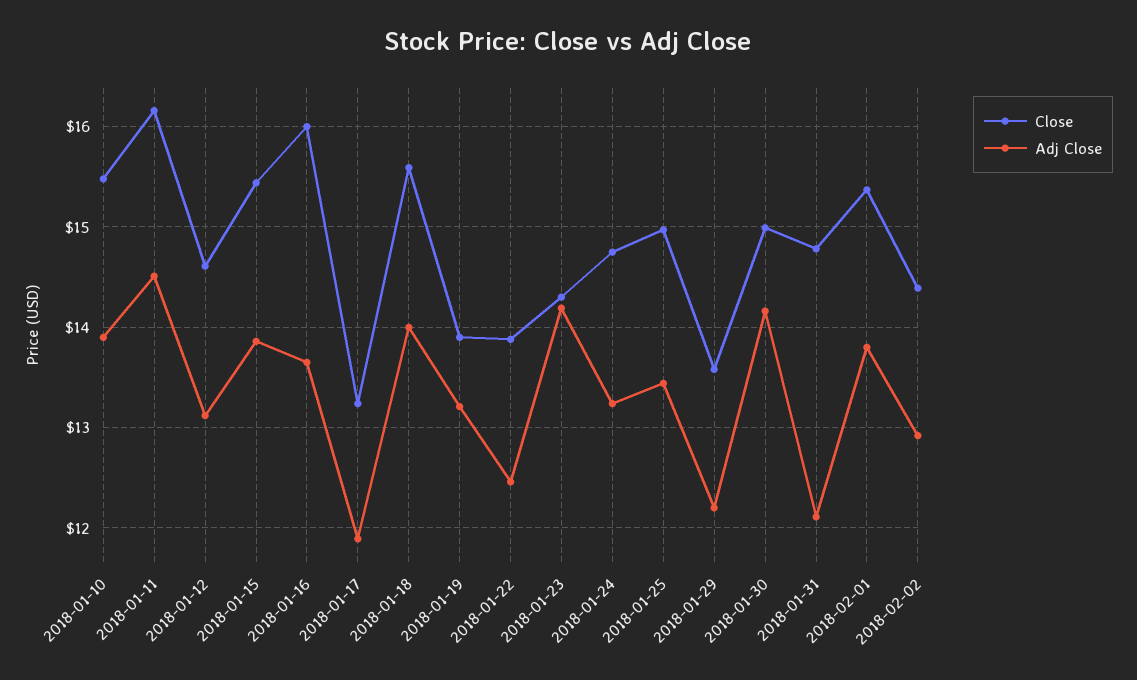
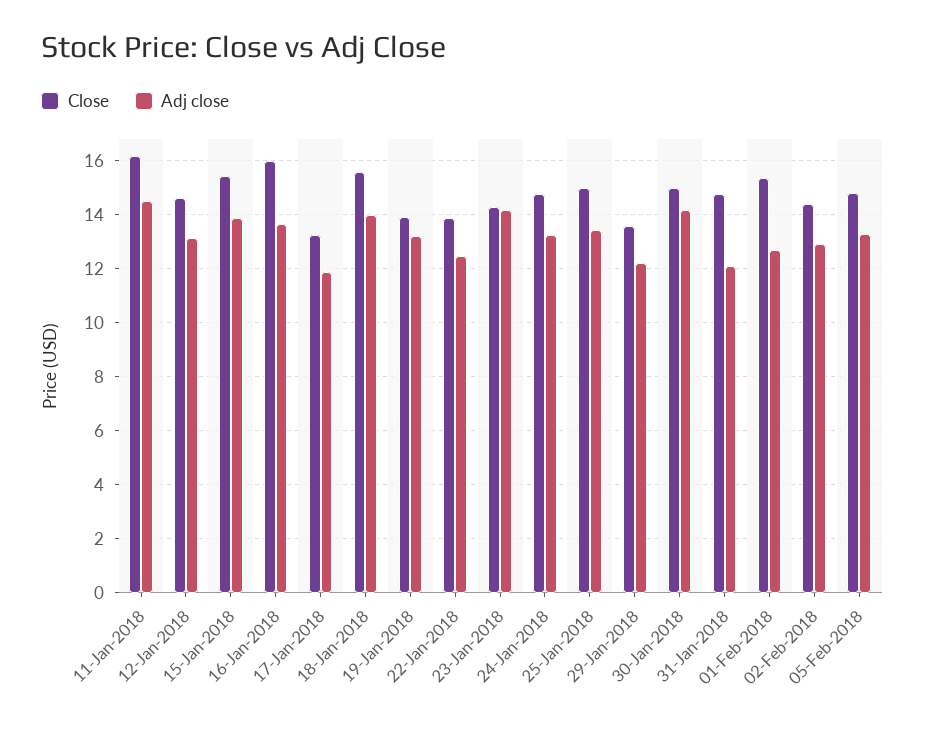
Close, 2018-01-10: 15.5 -> none
Adj Close, 2018-01-10: 13.9 -> none
Adj Close, 2018-02-01: 13.8 -> 12.75
Close, 05-Feb-2018: none -> 14.75
Adj Close, 05-Feb-2018: none -> 13.25

